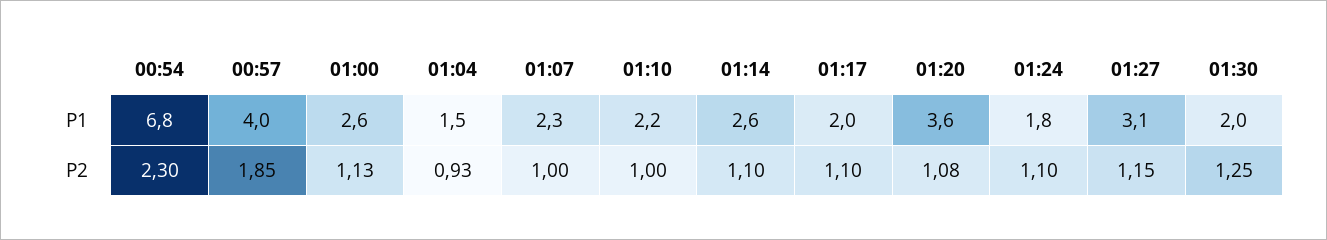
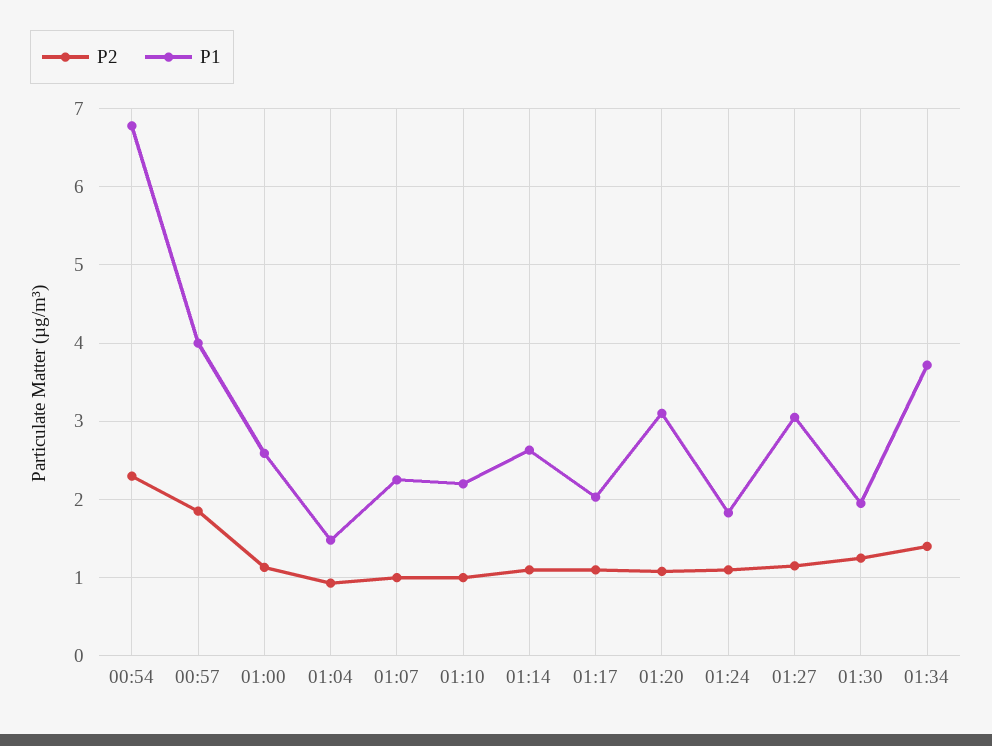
P1, 01:20: 3.6 -> 3.1
P2, 01:34: none -> 1.4
P1, 01:34: none -> 3.7

